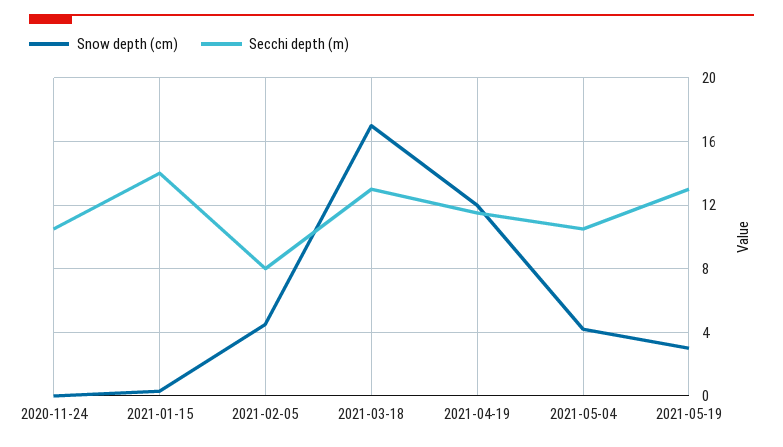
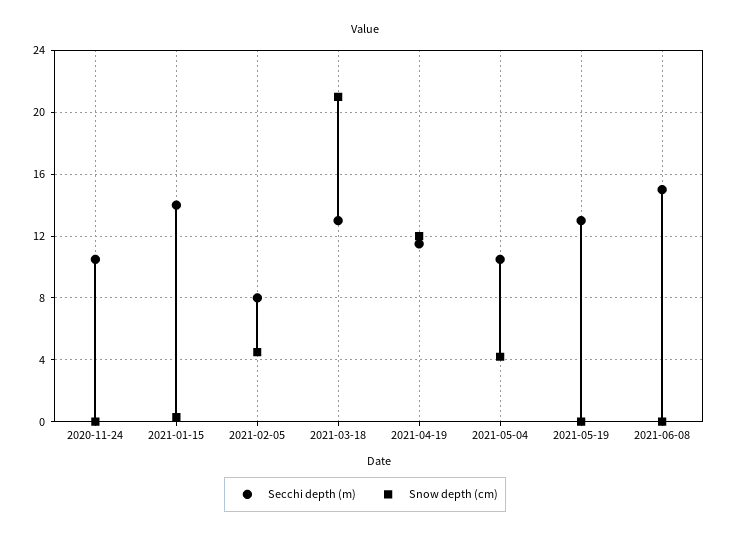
Snow depth (cm), 2021-03-18: 17 -> 21
Snow depth (cm), 2021-05-19: 3 -> 0
Secchi depth (m), 2021-06-08: none -> 15
Snow depth (cm), 2021-06-08: none -> 0

